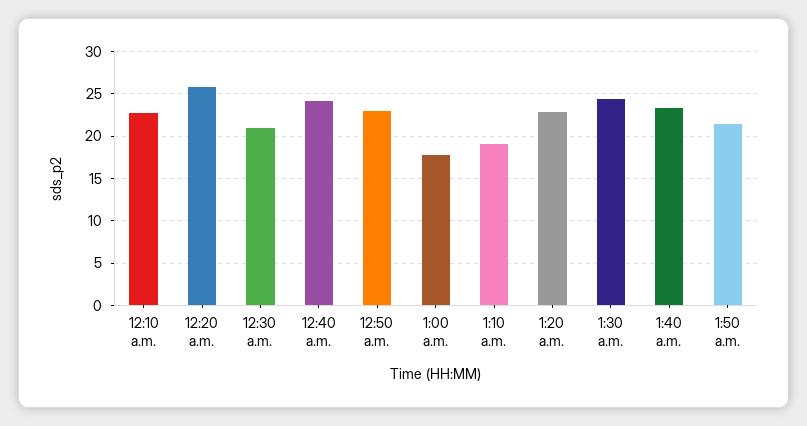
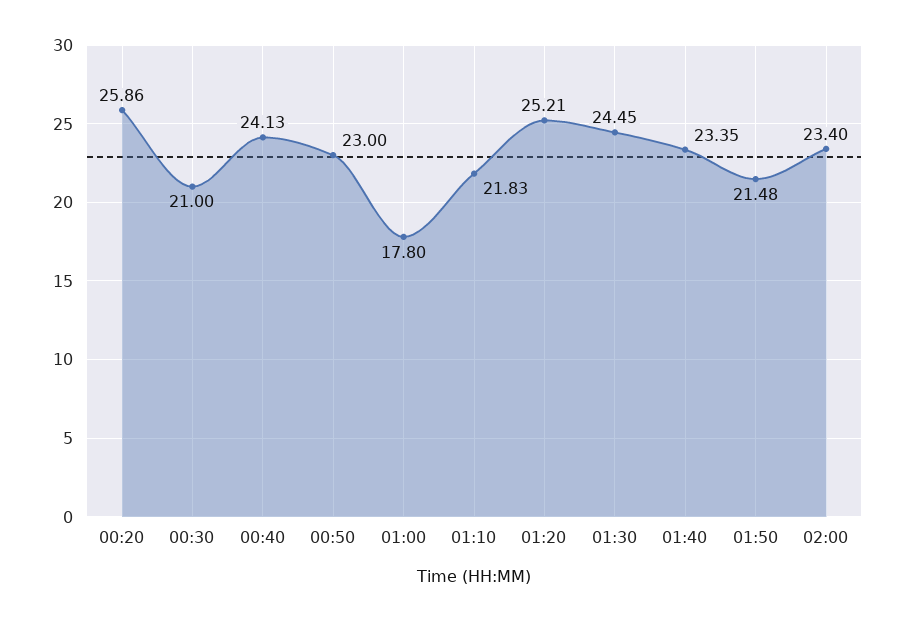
12:10 a.m.: 23 -> none
1:10 a.m.: 19 -> 21.83
1:20 a.m.: 23 -> 25.21
02:00: none -> 23.4

